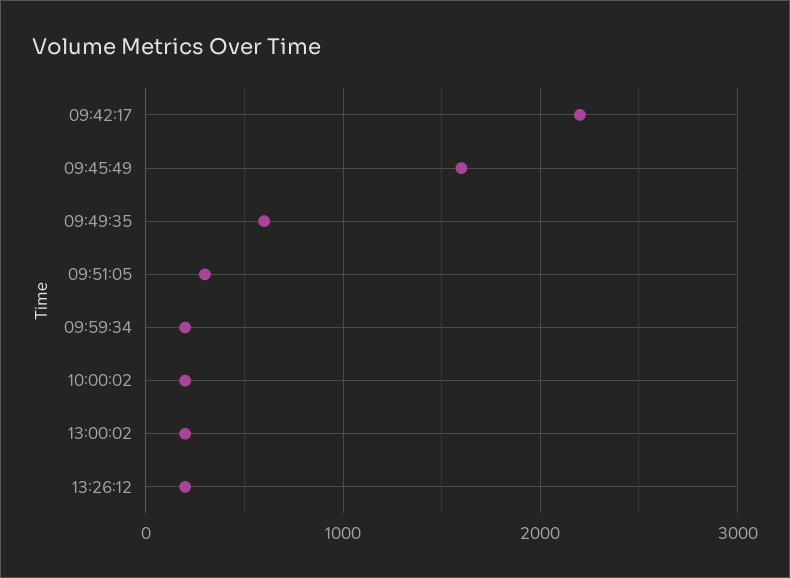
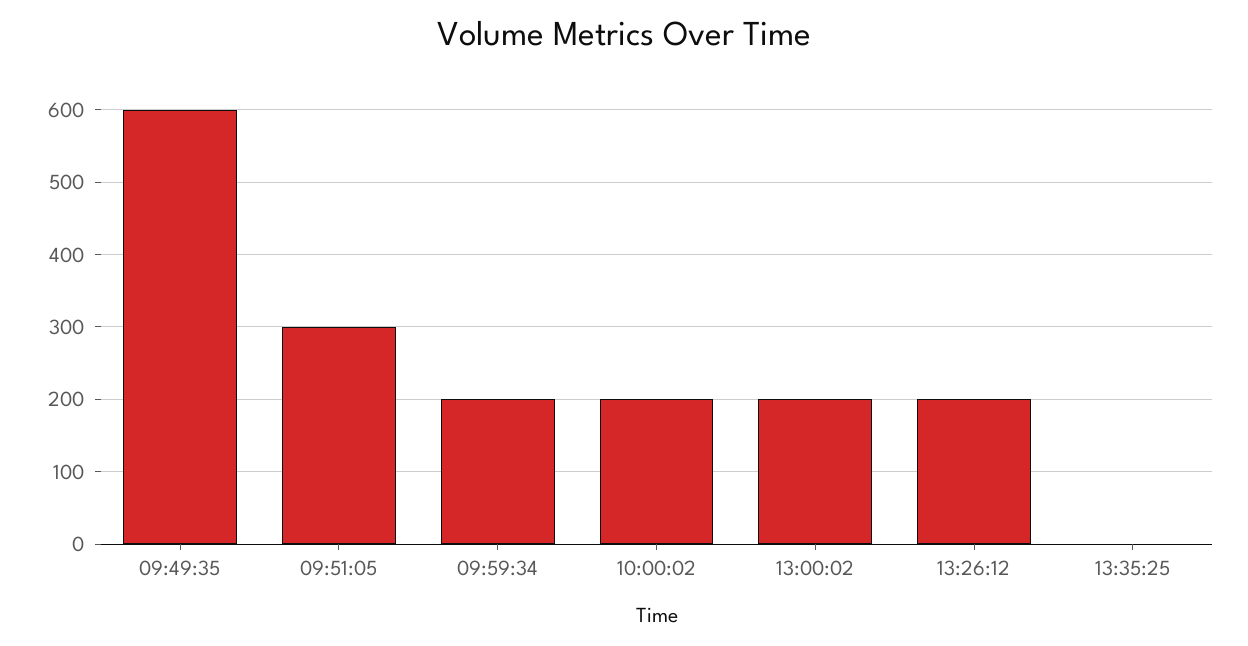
09:42:17: 2200 -> none
09:45:49: 1600 -> none
13:35:25: none -> 0

